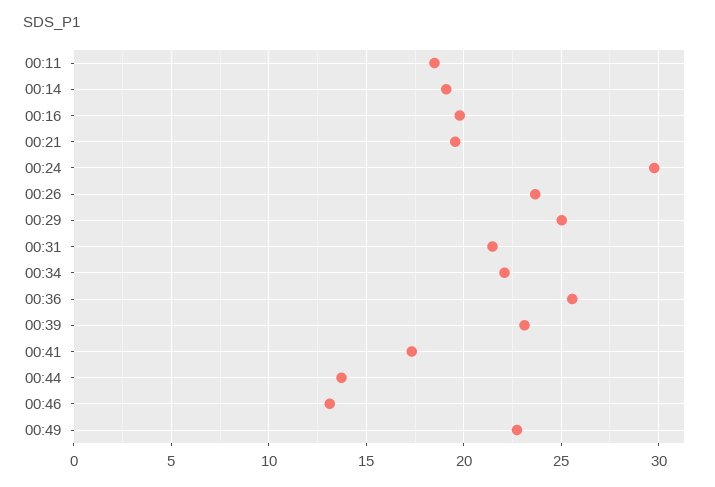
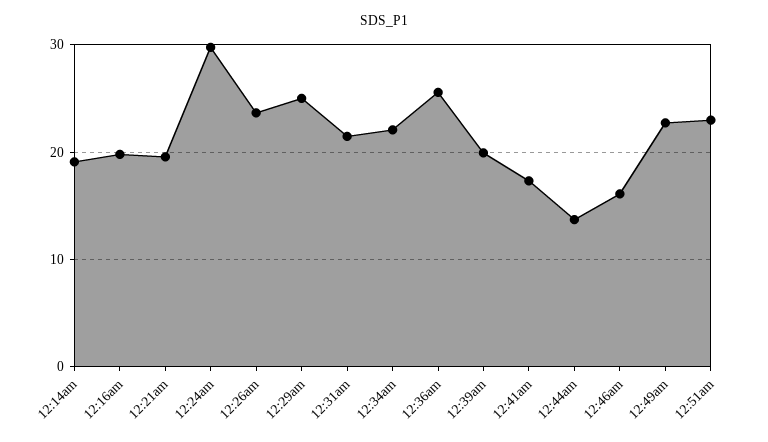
00:11: 18.5 -> none
00:39: 23 -> 20
00:46: 13 -> 16
12:51am: none -> 23

